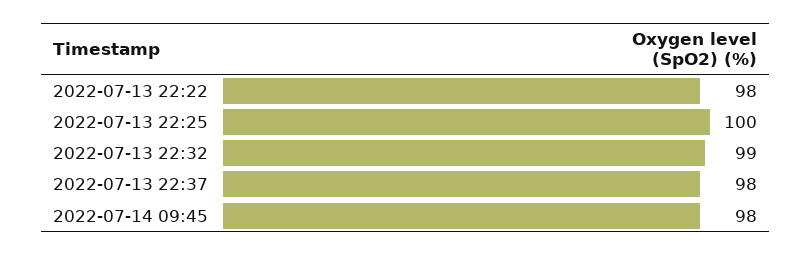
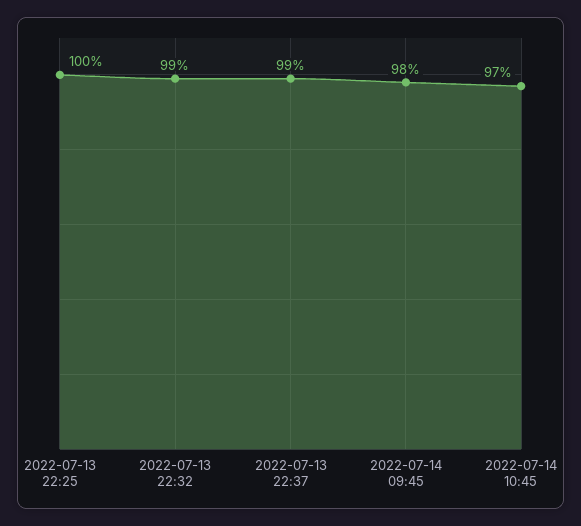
2022-07-13 22:22: 98 -> none
2022-07-13 22:37: 98 -> 99
2022-07-14 10:45: none -> 97

